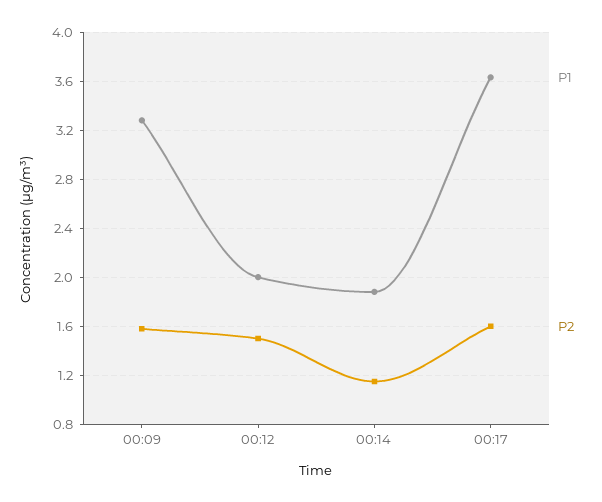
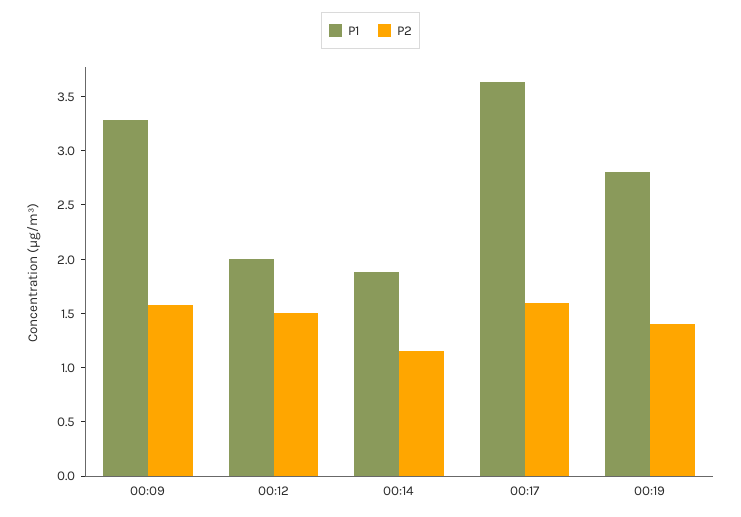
P1, 00:19: none -> 2.8
P2, 00:19: none -> 1.4

